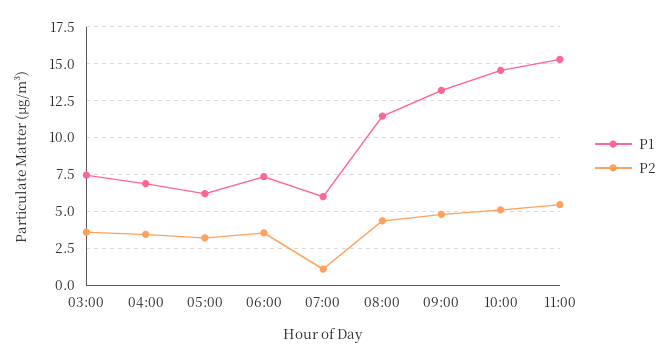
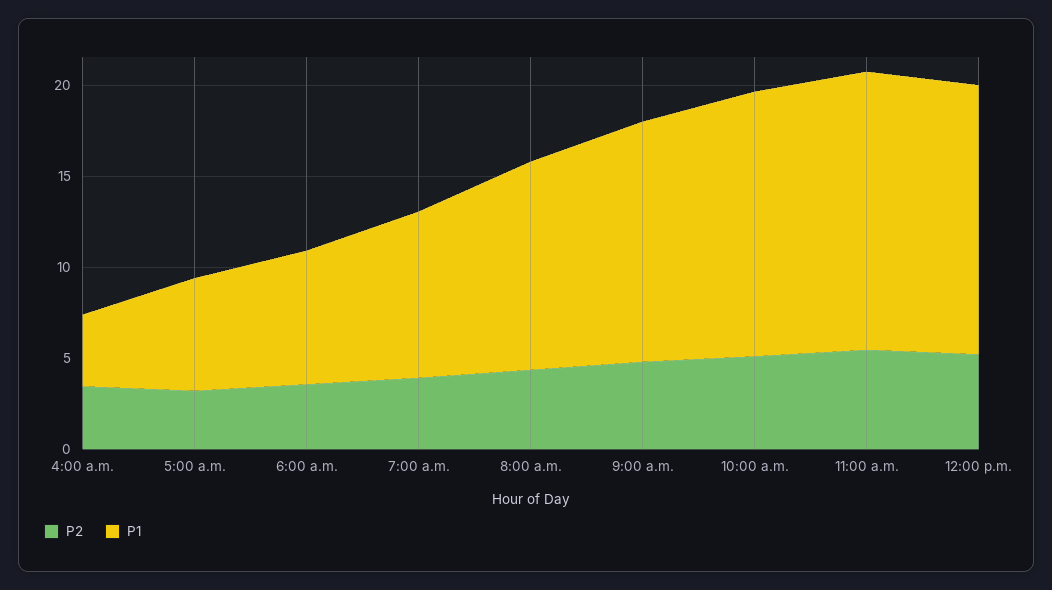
P1, 03:00: 7.5 -> none
P2, 03:00: 3.5 -> none
P1, 04:00: 7 -> 4
P1, 07:00: 6 -> 9
P2, 07:00: 1 -> 4
P2, 12:00 p.m.: none -> 5
P1, 12:00 p.m.: none -> 15

